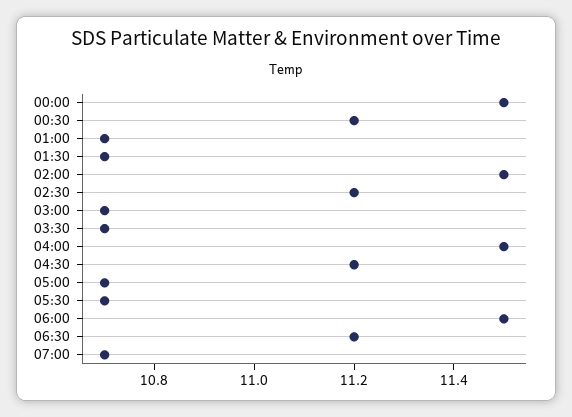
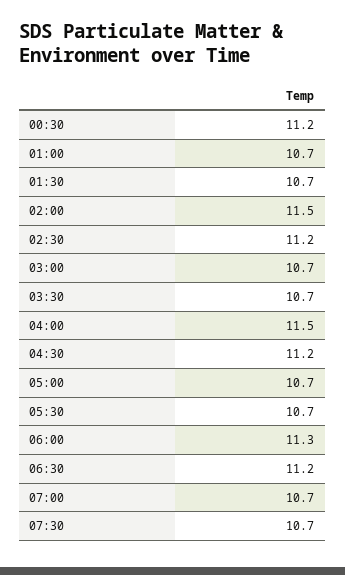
00:00: 11.5 -> none
06:00: 11.5 -> 11.3
07:30: none -> 10.7

